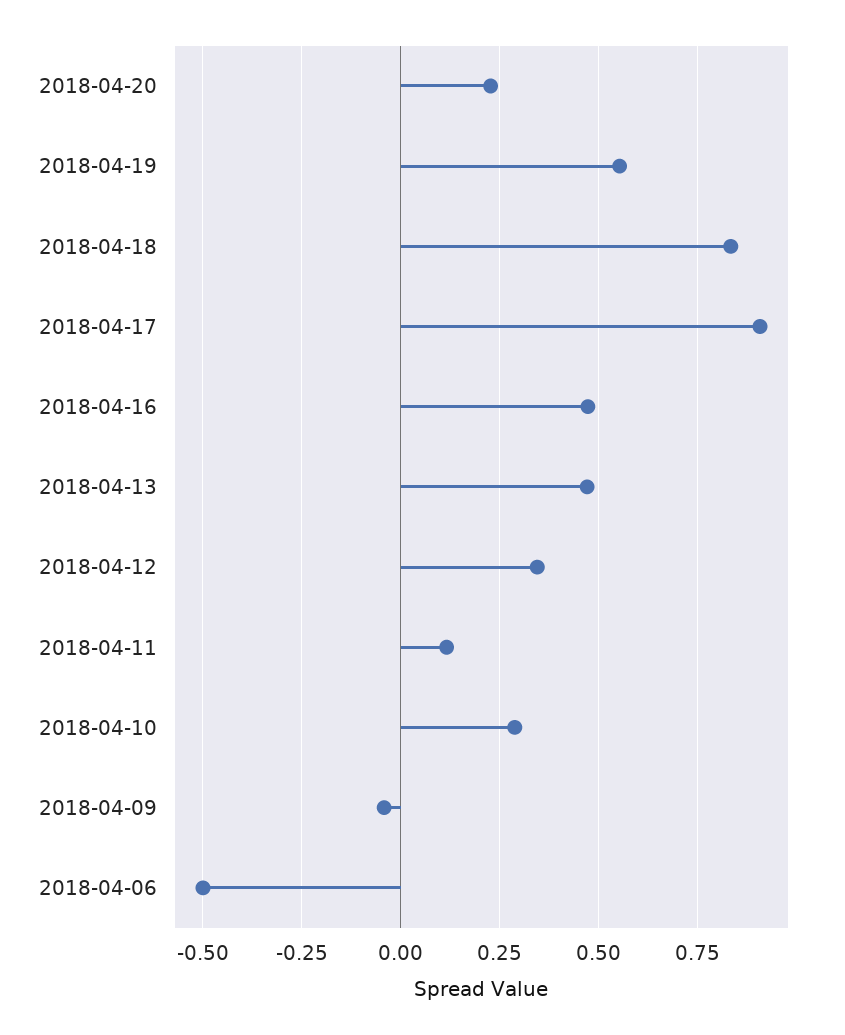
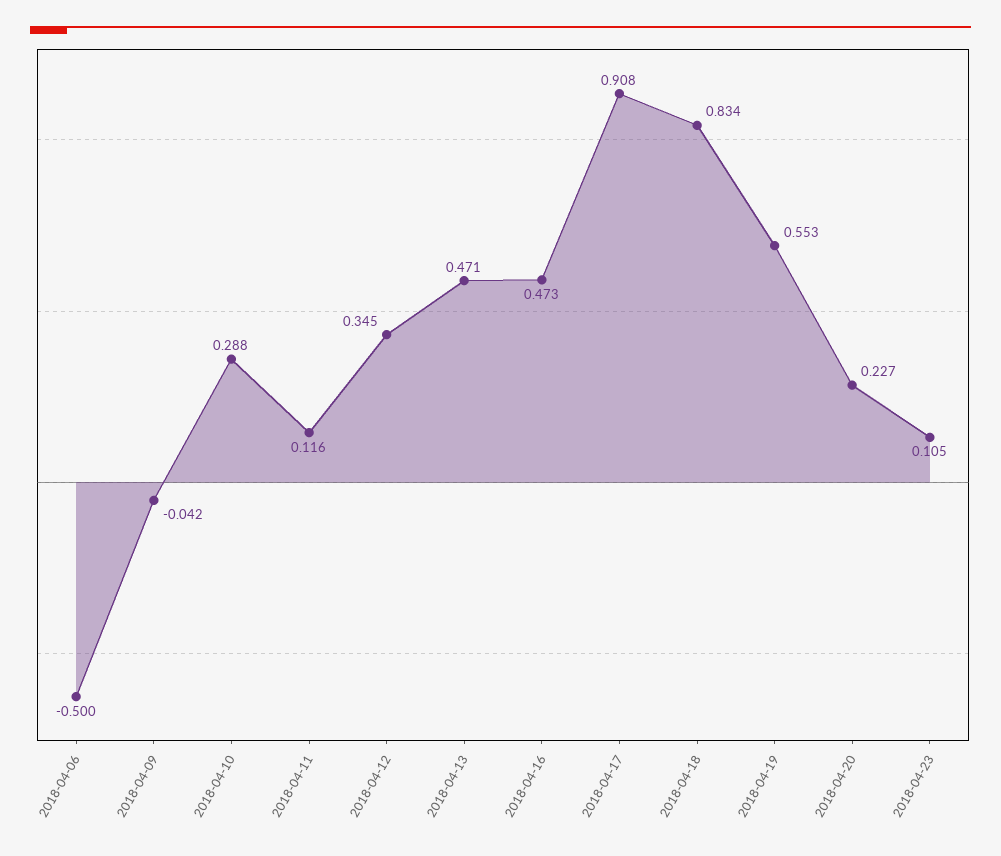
2018-04-23: none -> 0.105

